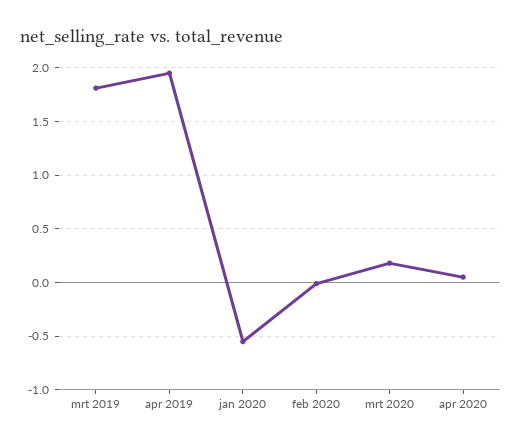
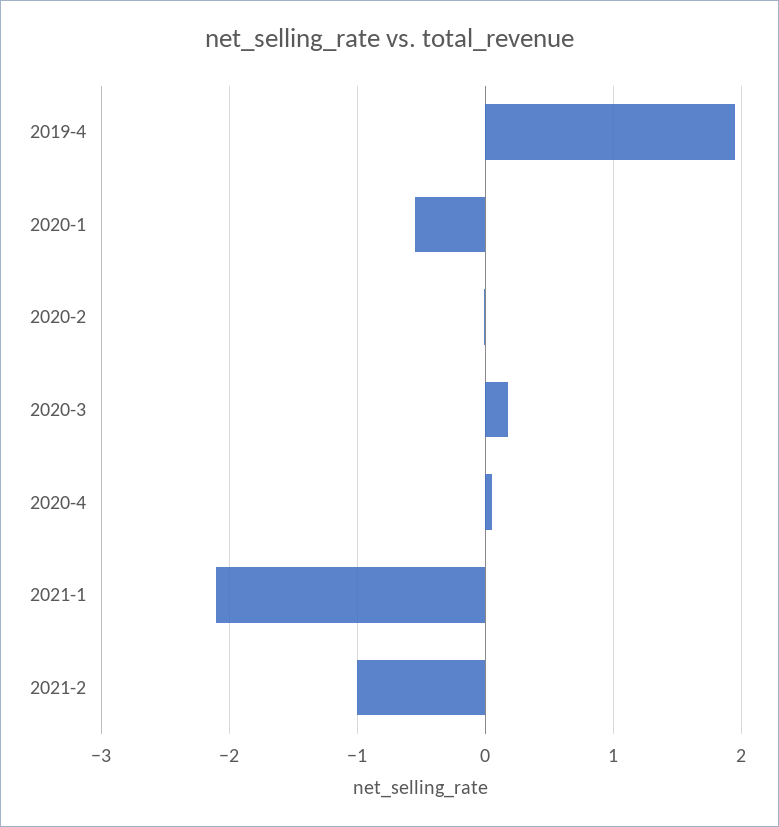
mrt 2019: 1.8 -> none
2021-1: none -> -2.1
2021-2: none -> -1

